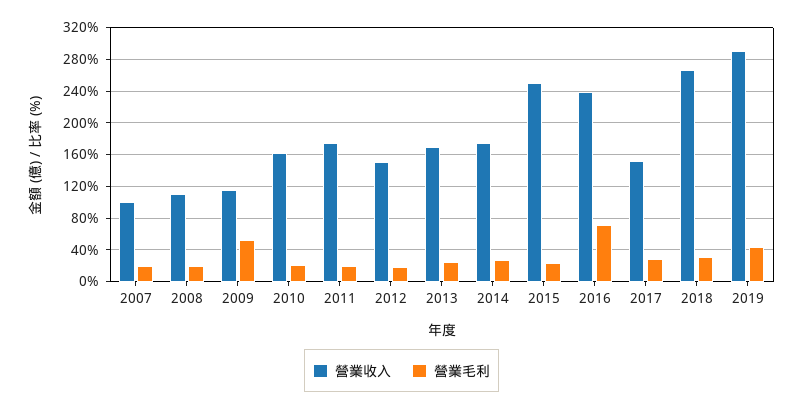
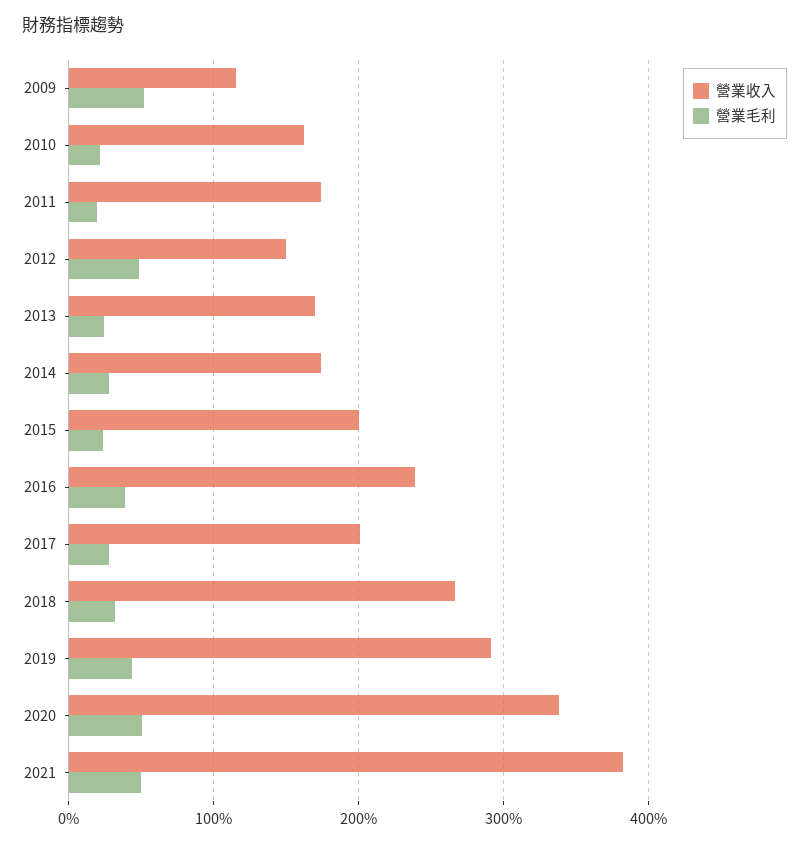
營業收入, 2007: 100 -> none
營業毛利, 2007: 20 -> none
營業收入, 2008: 110 -> none
營業毛利, 2008: 20 -> none
營業毛利, 2012: 20 -> 50
營業收入, 2015: 250 -> 200
營業毛利, 2016: 70 -> 40
營業收入, 2017: 150 -> 200
營業收入, 2020: none -> 340
營業毛利, 2020: none -> 50
營業收入, 2021: none -> 380
營業毛利, 2021: none -> 50

